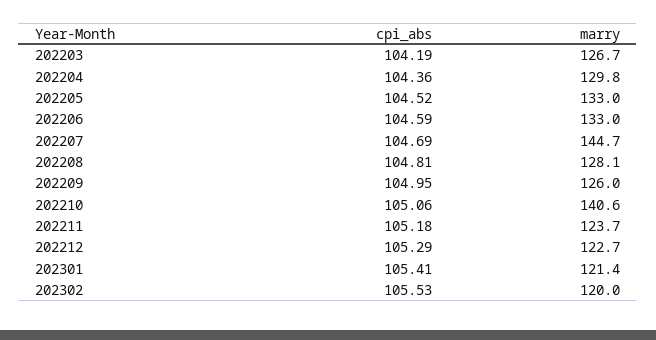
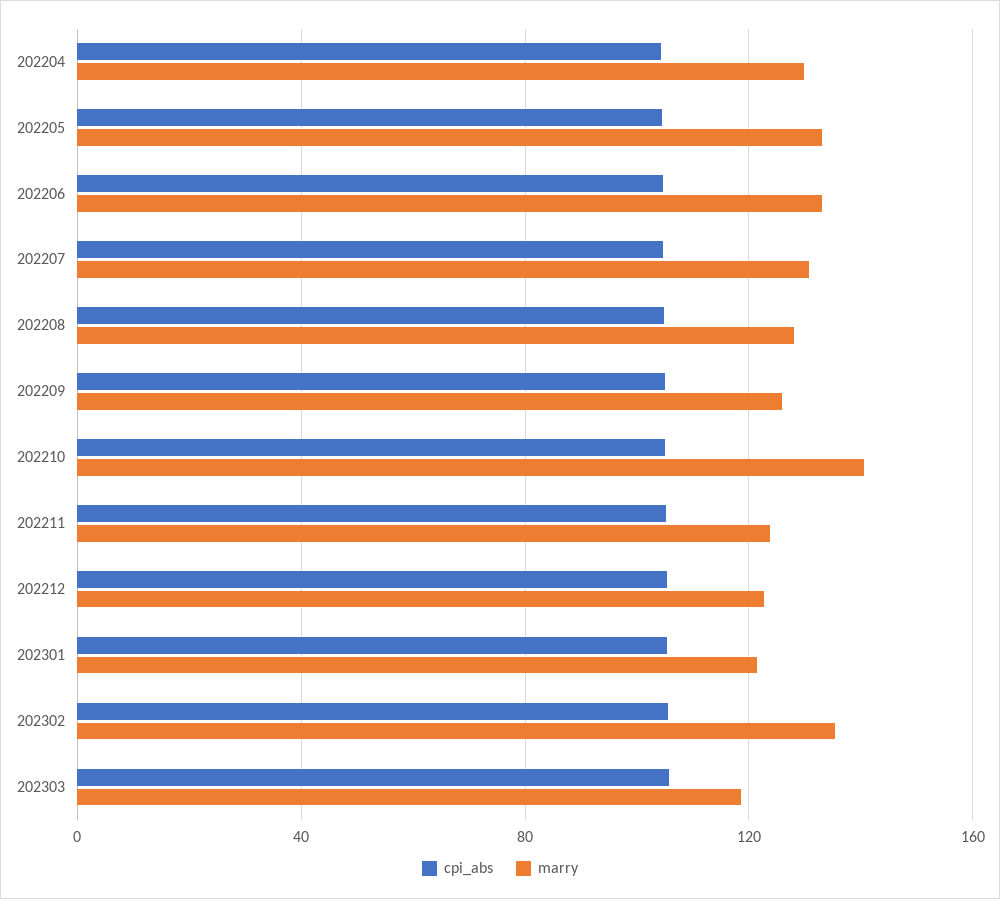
cpi_abs, 202203: 104.19 -> none
marry, 202203: 126.7 -> none
marry, 202207: 144.7 -> 130
marry, 202302: 120 -> 135
cpi_abs, 202303: none -> 105
marry, 202303: none -> 120

